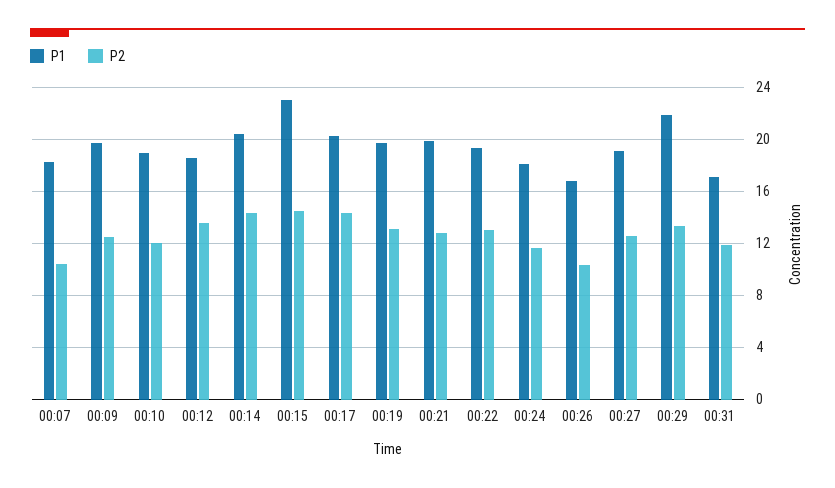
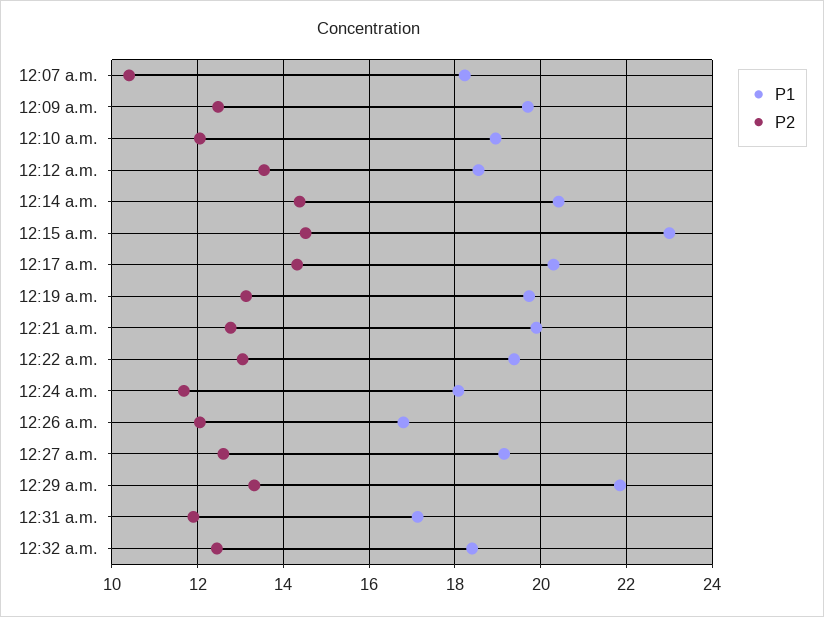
P2, 00:26: 10.5 -> 12
P1, 12:32 a.m.: none -> 18.4
P2, 12:32 a.m.: none -> 12.4

